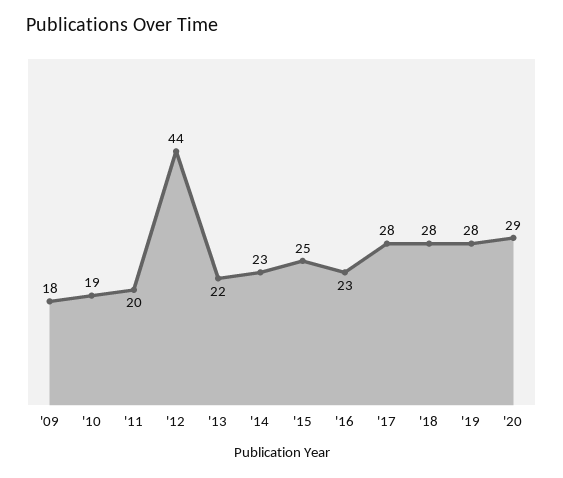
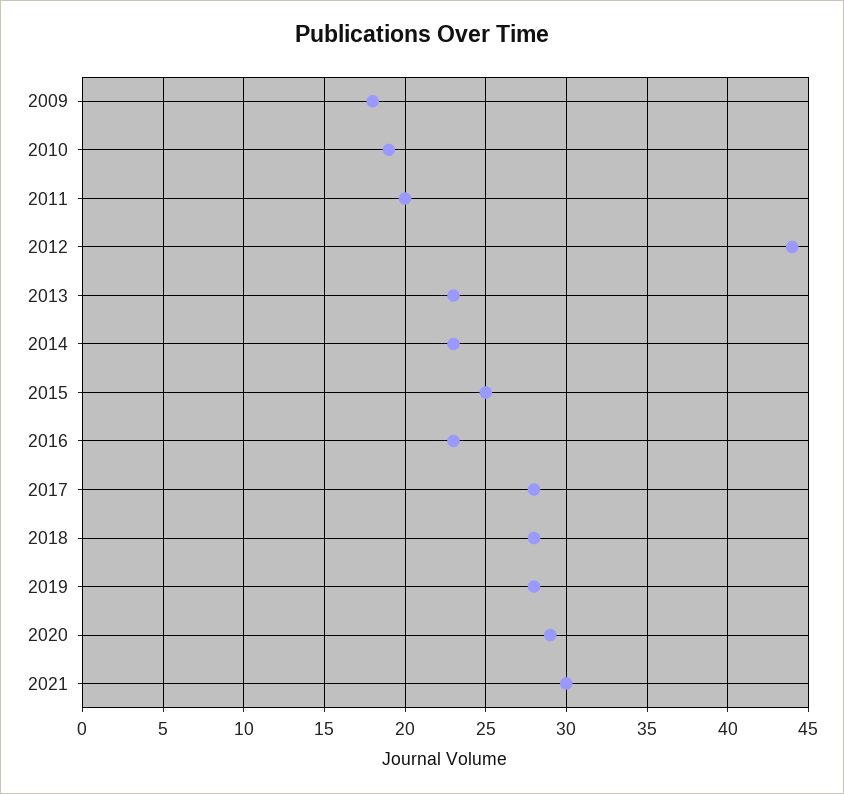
'13: 22 -> 23
2021: none -> 30

